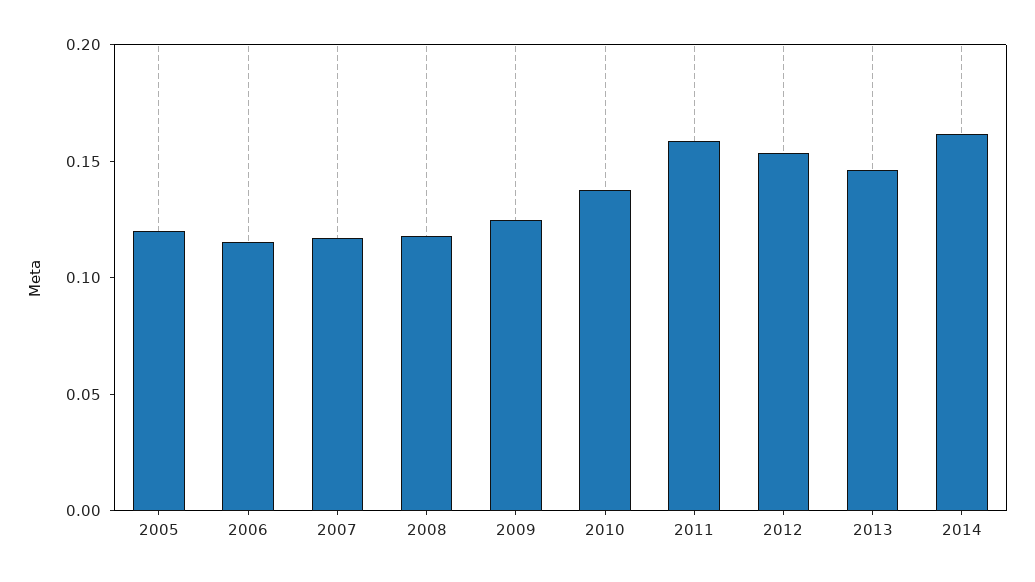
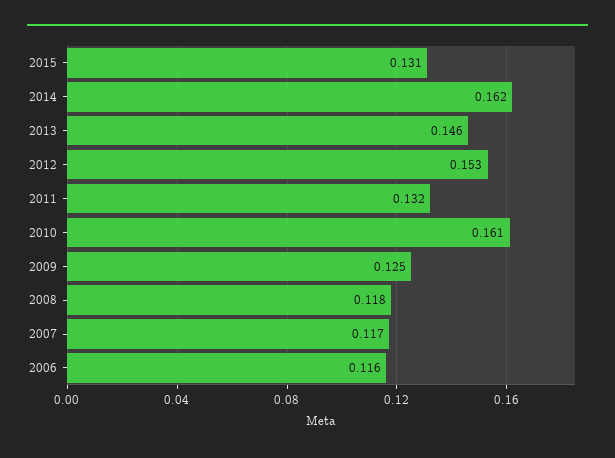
2005: 0.12 -> none
2010: 0.14 -> 0.161
2011: 0.16 -> 0.132
2015: none -> 0.131

